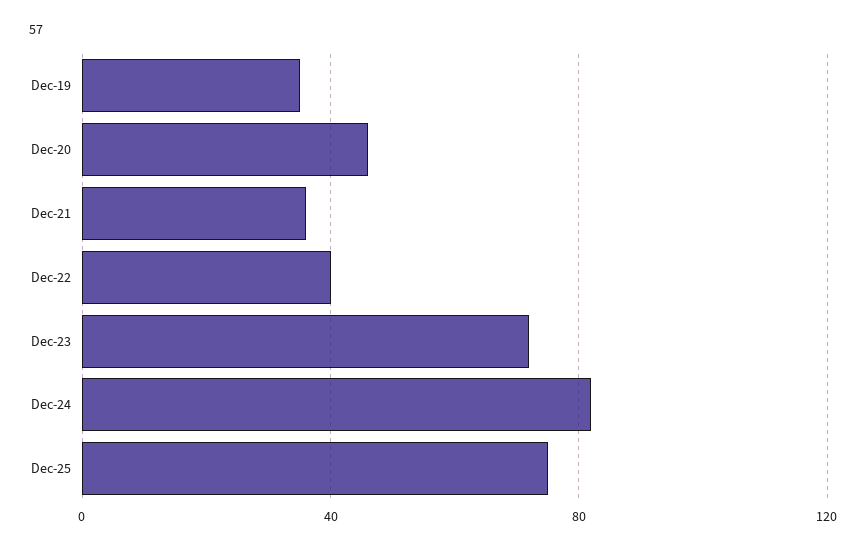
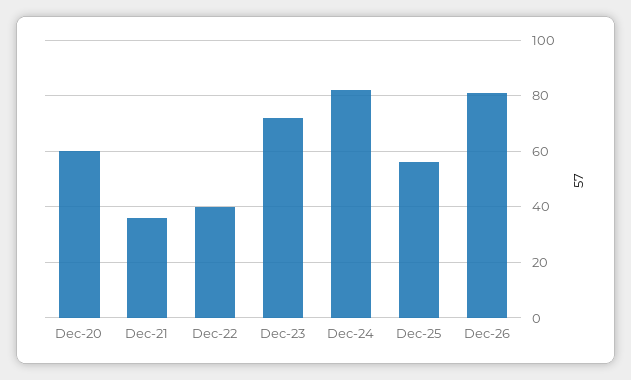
Dec-19: 35 -> none
Dec-20: 45 -> 60
Dec-25: 75 -> 55
Dec-26: none -> 80

